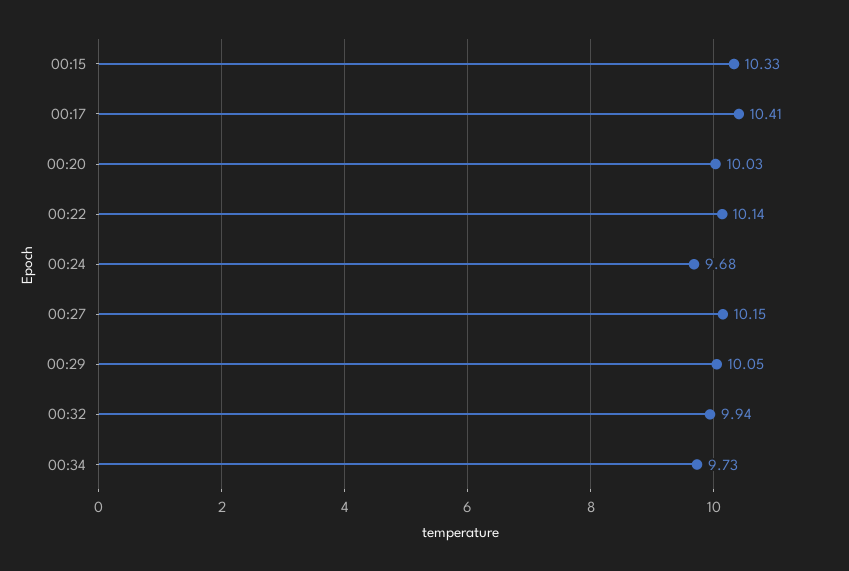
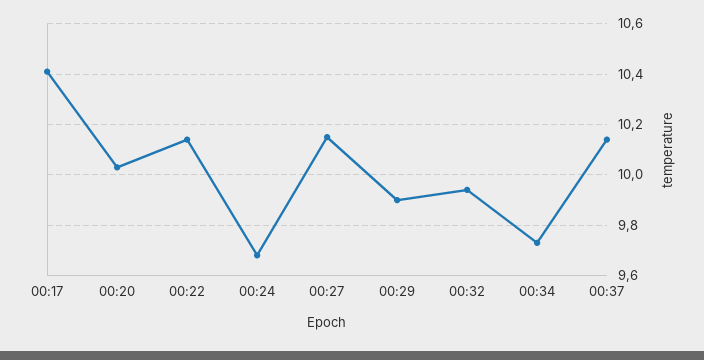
00:15: 10.33 -> none
00:29: 10.05 -> 9.9
00:37: none -> 10.15

